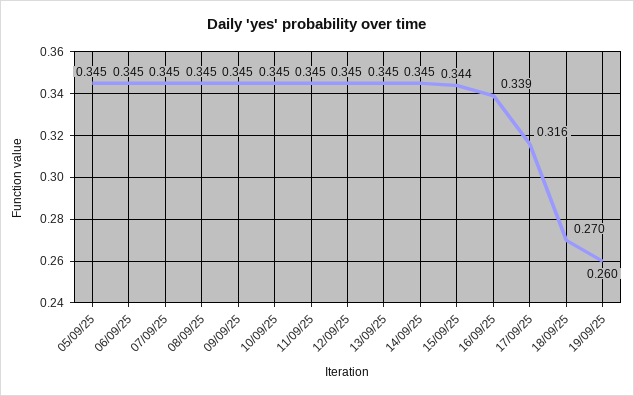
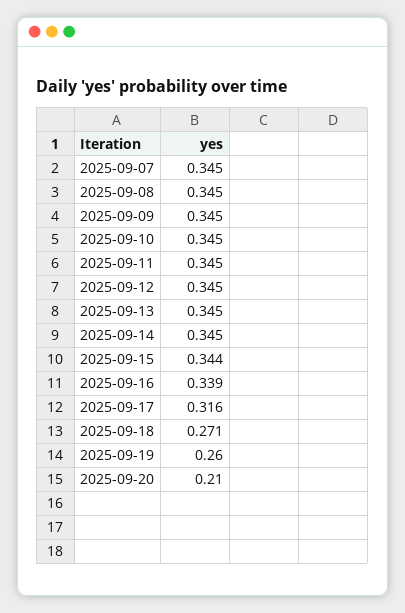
05/09/25: 0.345 -> none
06/09/25: 0.345 -> none
18/09/25: 0.27 -> 0.271
2025-09-20: none -> 0.21

